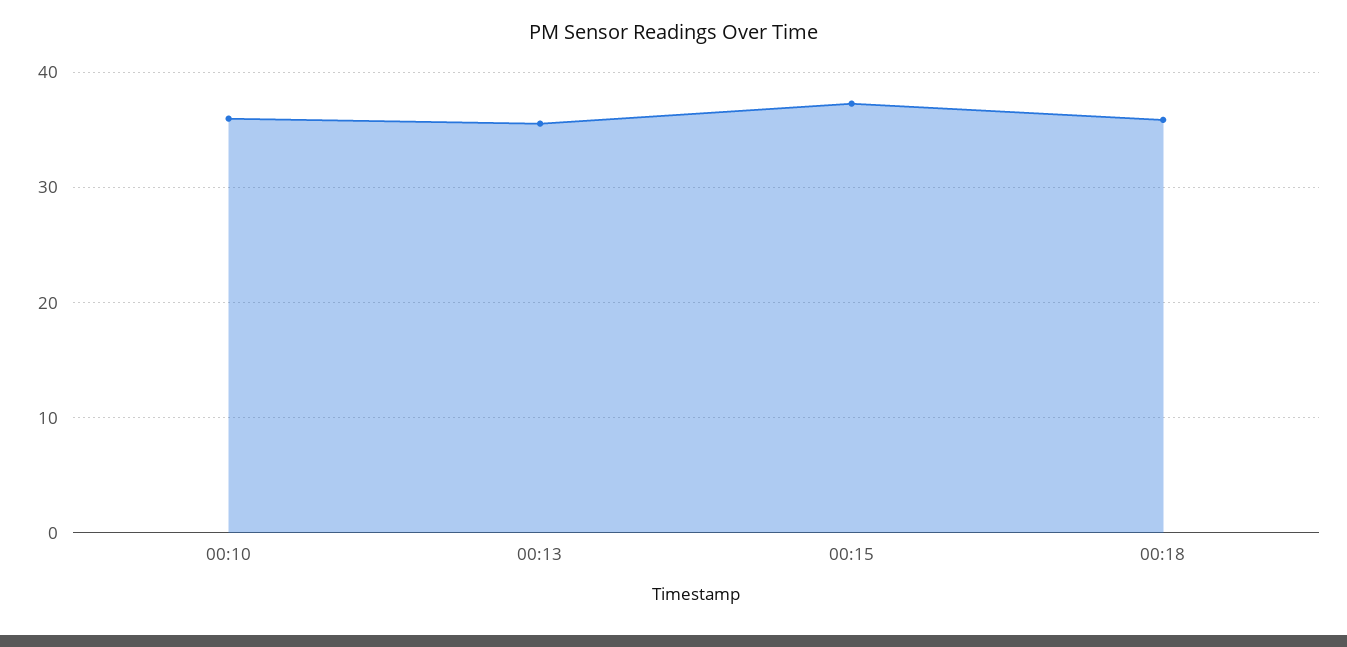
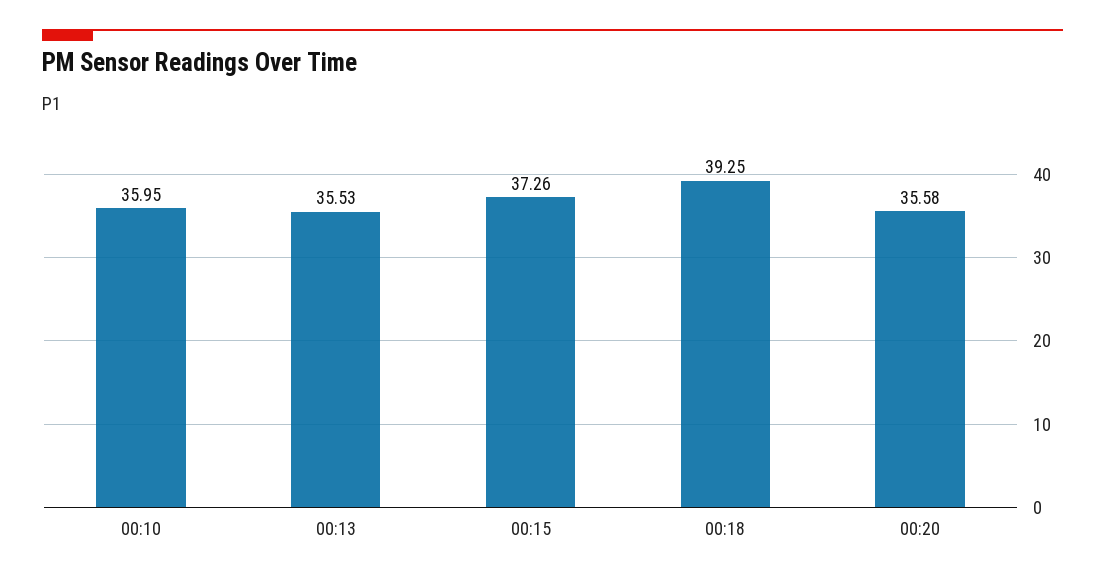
00:18: 36 -> 39.25
00:20: none -> 35.58

